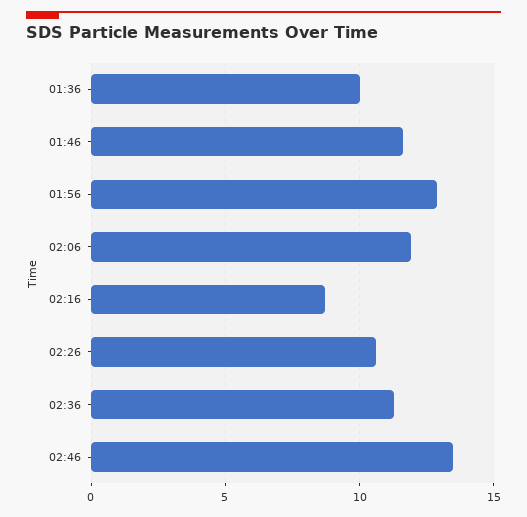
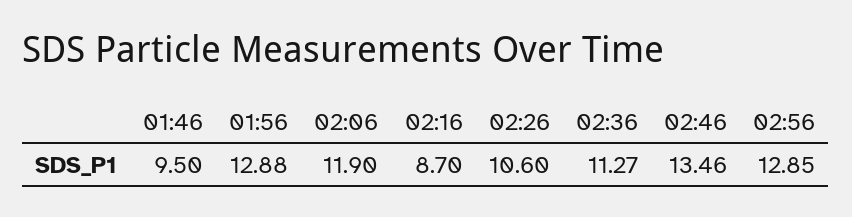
01:36: 10 -> none
01:46: 11.5 -> 9.5
02:56: none -> 12.85

